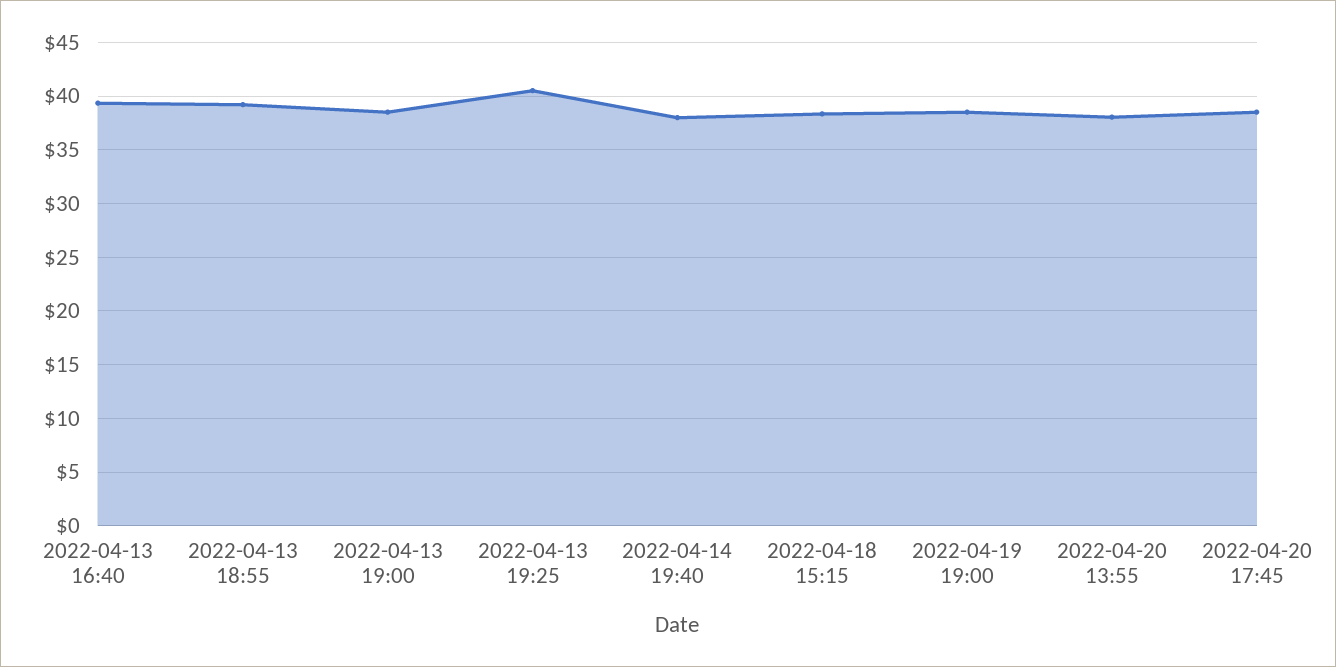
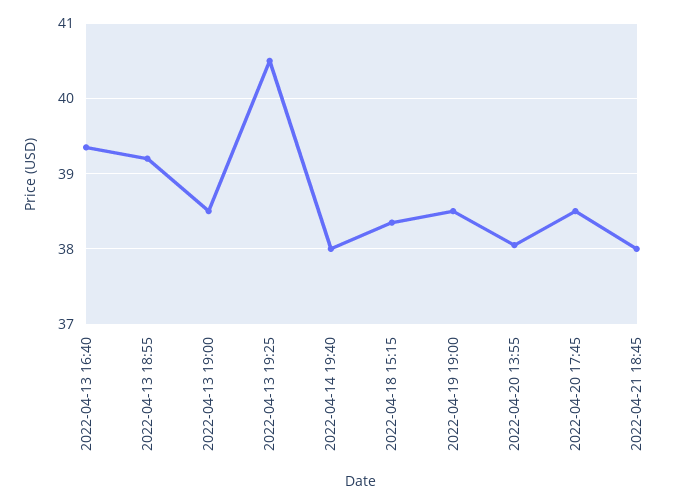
2022-04-21 18:45: none -> 38

